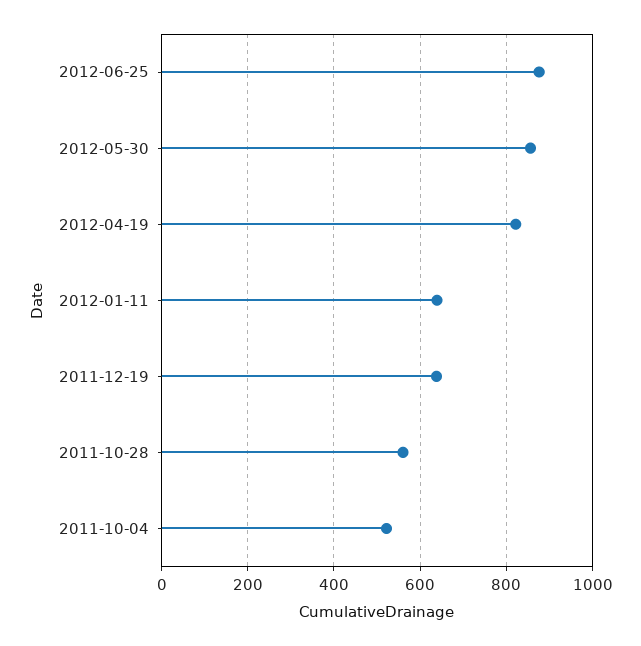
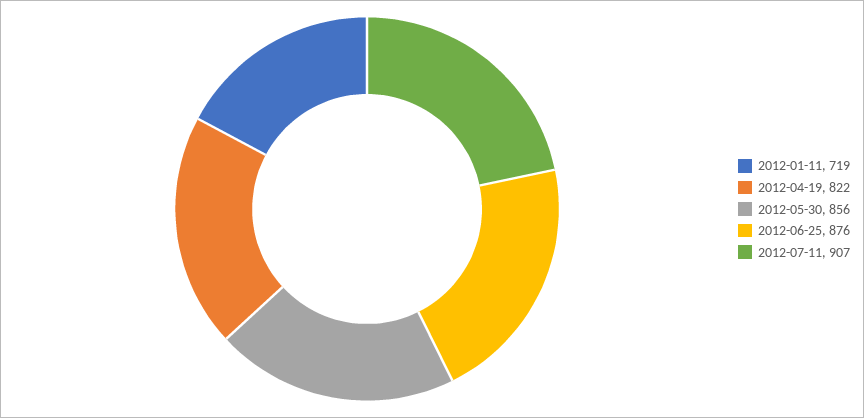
2012-01-11: 640 -> 719
2011-12-19: 640 -> none
2011-10-28: 560 -> none
2011-10-04: 520 -> none
2012-07-11: none -> 907

